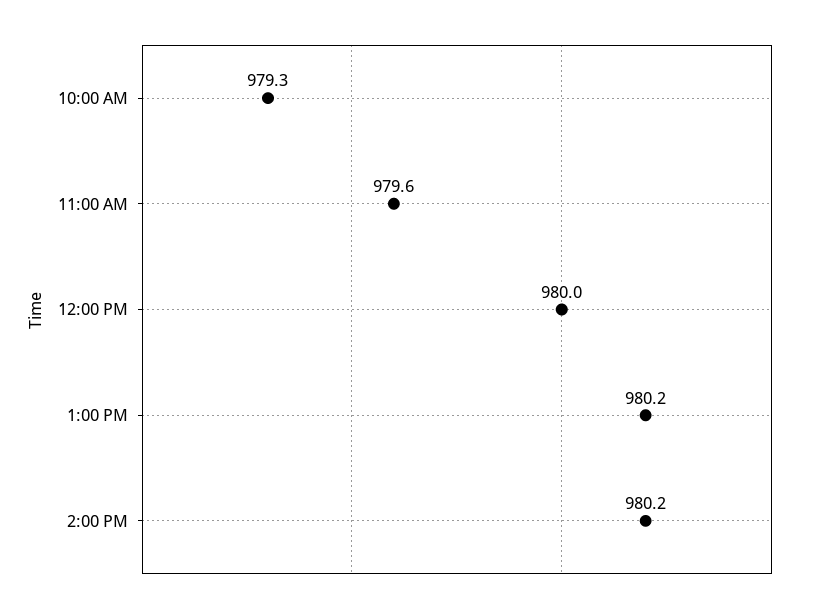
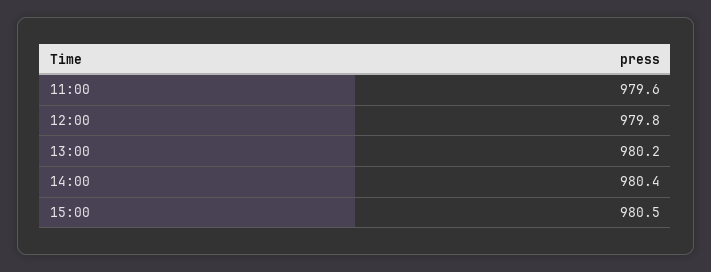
10:00 AM: 979.3 -> none
12:00 PM: 980 -> 979.8
2:00 PM: 980.2 -> 980.4
15:00: none -> 980.5

